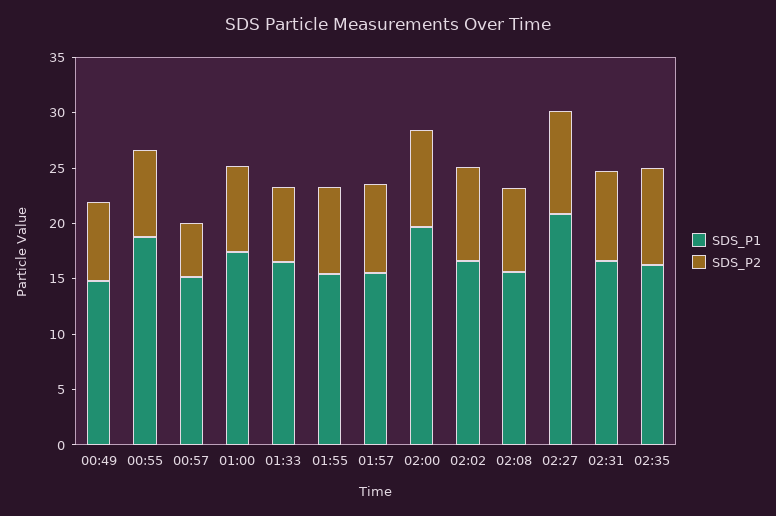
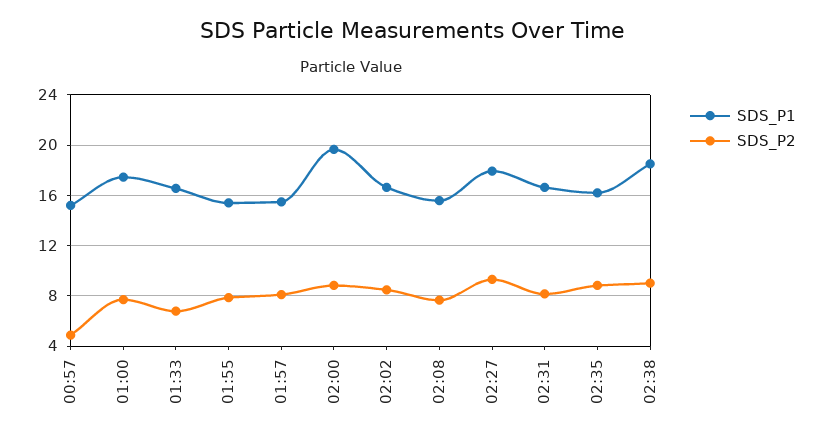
SDS_P1, 00:49: 15 -> none
SDS_P2, 00:49: 7 -> none
SDS_P1, 00:55: 19 -> none
SDS_P2, 00:55: 8 -> none
SDS_P1, 02:27: 21 -> 18
SDS_P1, 02:38: none -> 18.5
SDS_P2, 02:38: none -> 9

